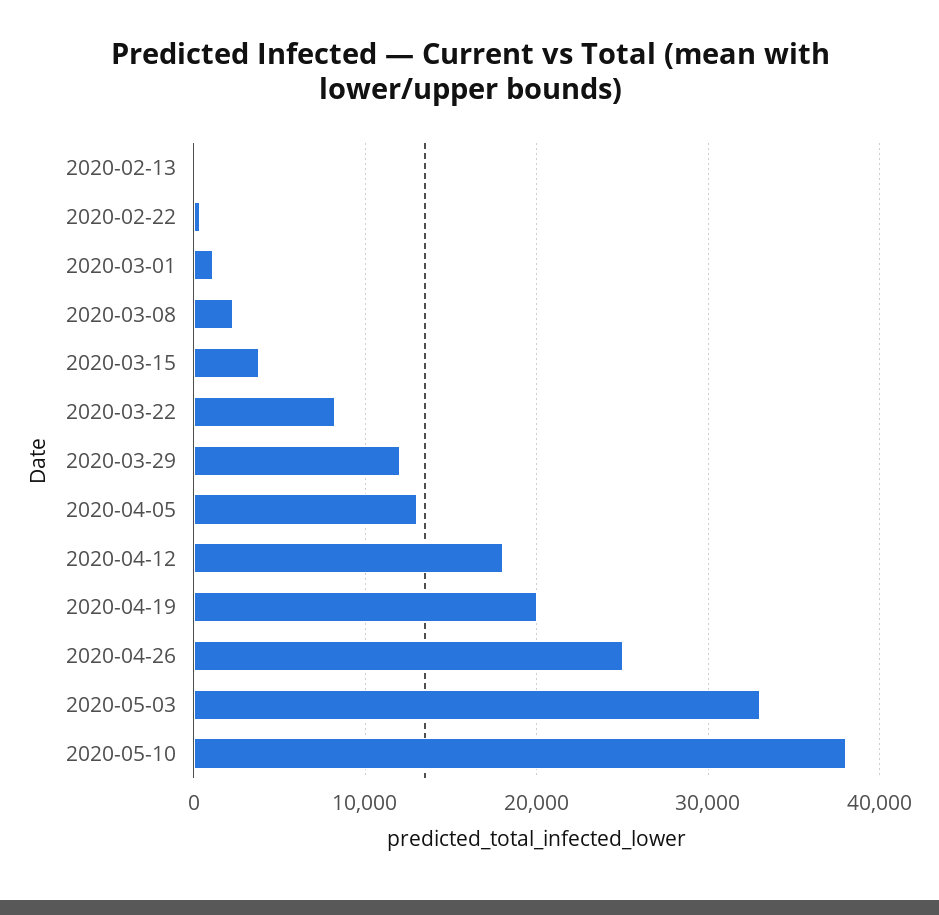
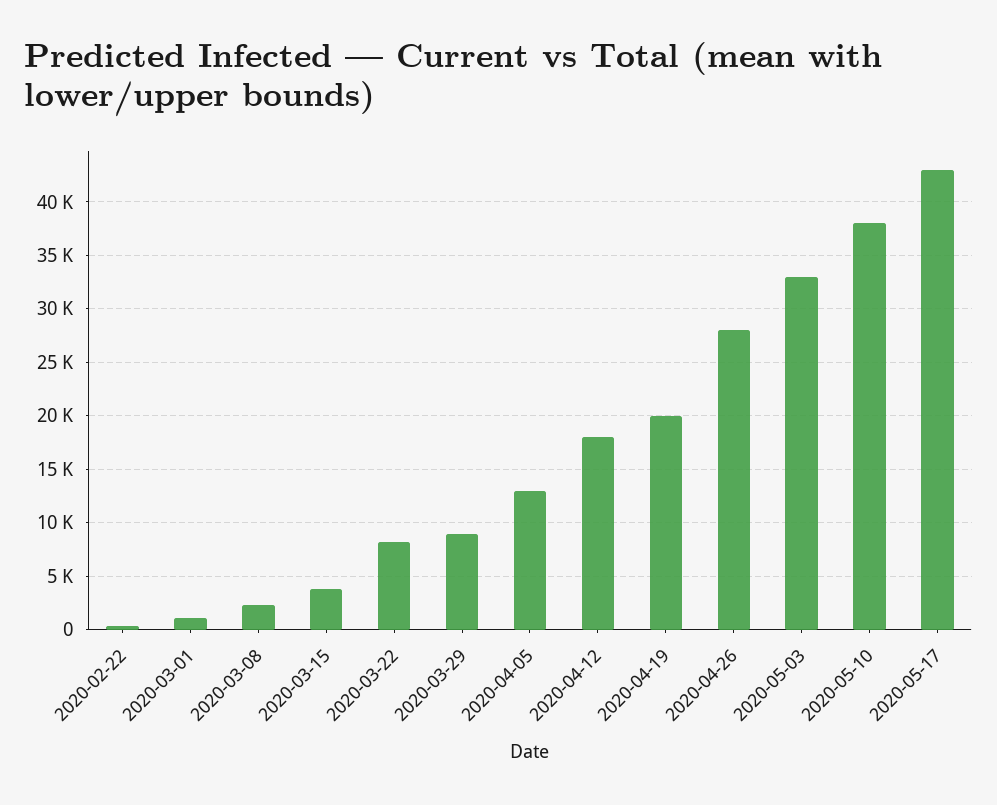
2020-02-13: 0 -> none
2020-03-29: 12000 -> 9000
2020-04-26: 25000 -> 28000
2020-05-17: none -> 43000

